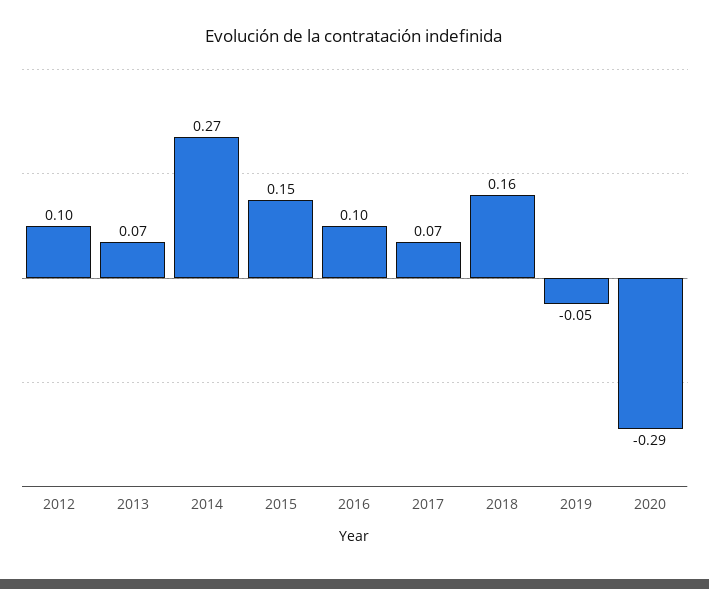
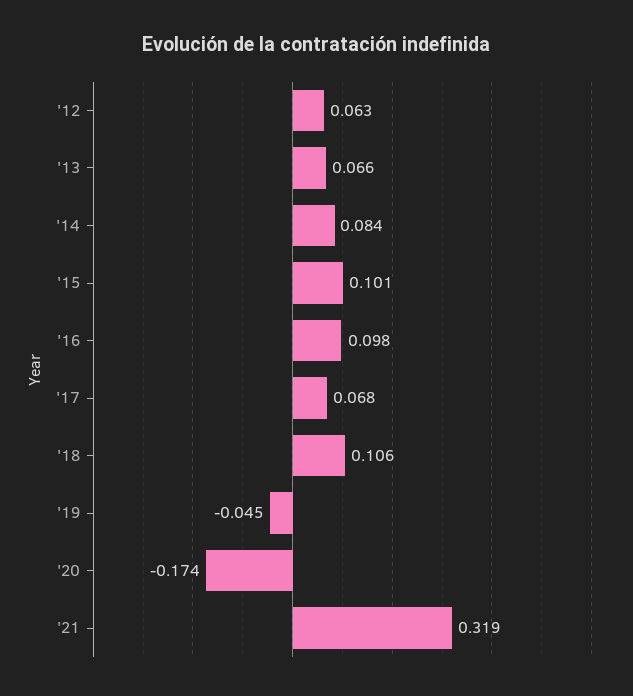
2012: 0.1 -> 0.063
2014: 0.27 -> 0.084
2015: 0.15 -> 0.101
2018: 0.16 -> 0.106
2020: -0.29 -> -0.174
'21: none -> 0.319

